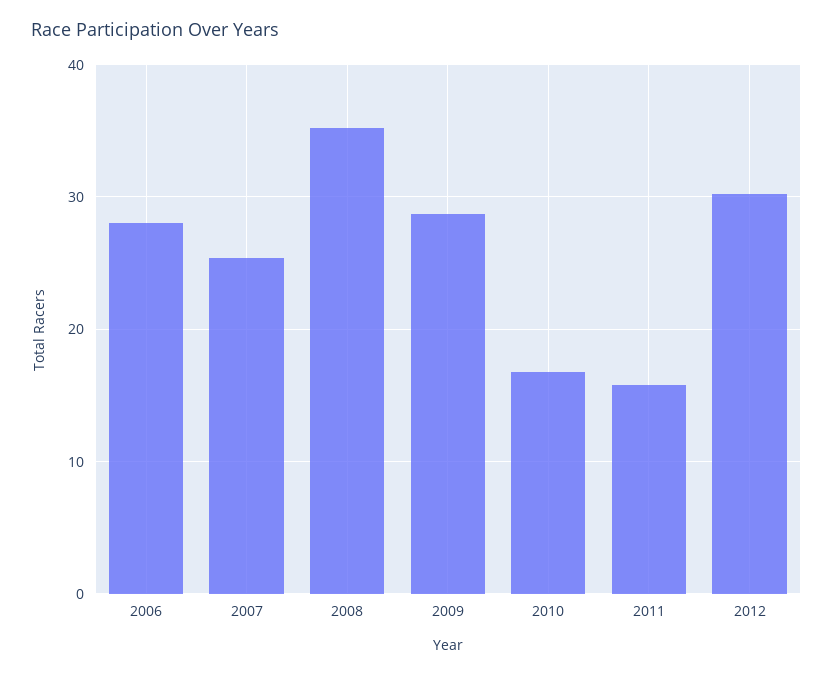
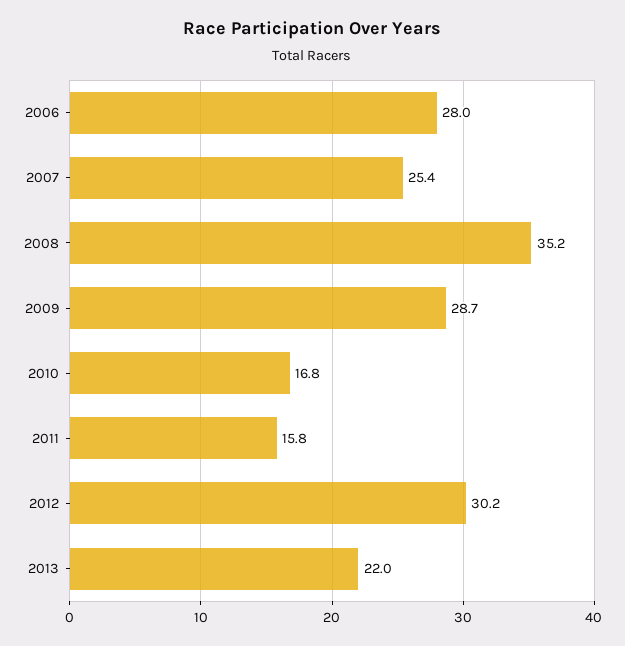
2013: none -> 22

